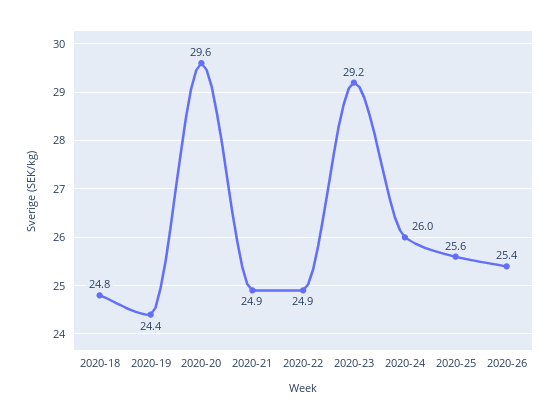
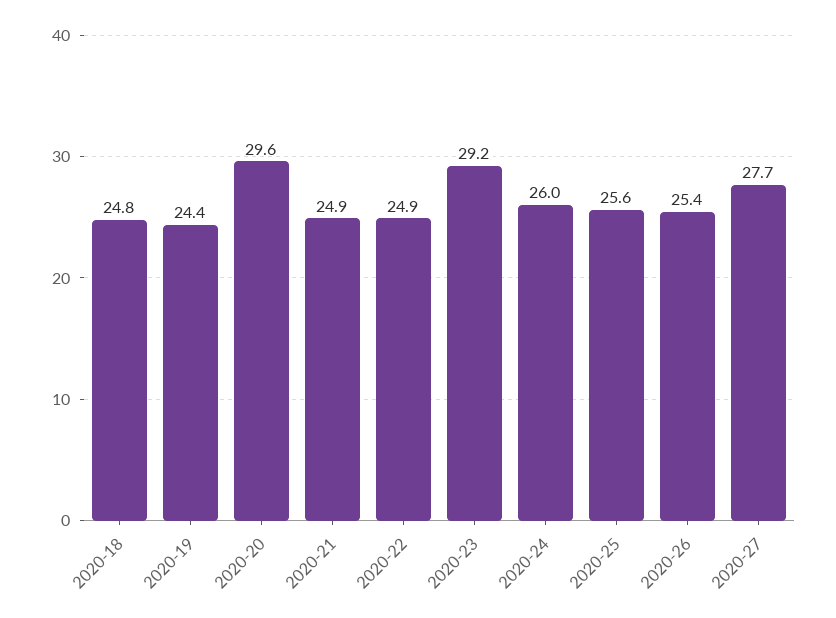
2020-27: none -> 27.7

